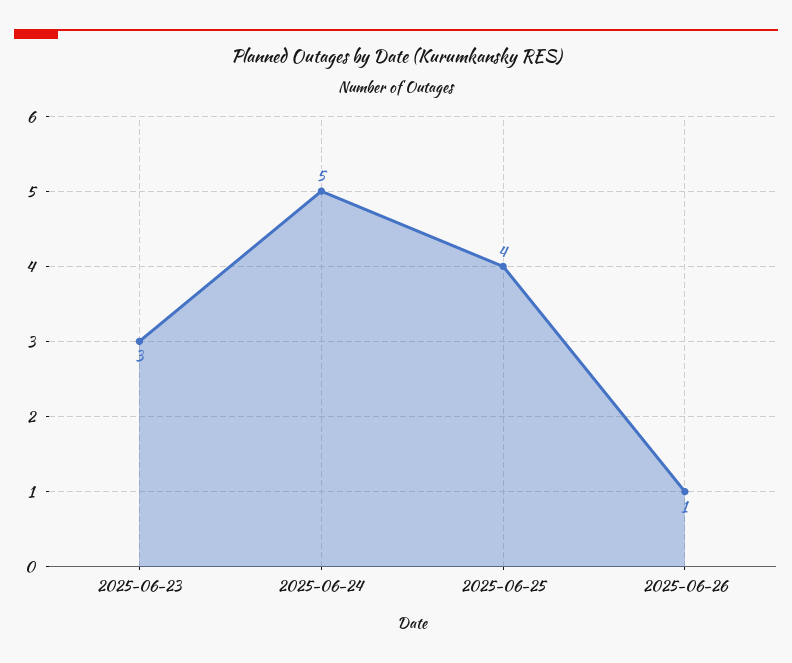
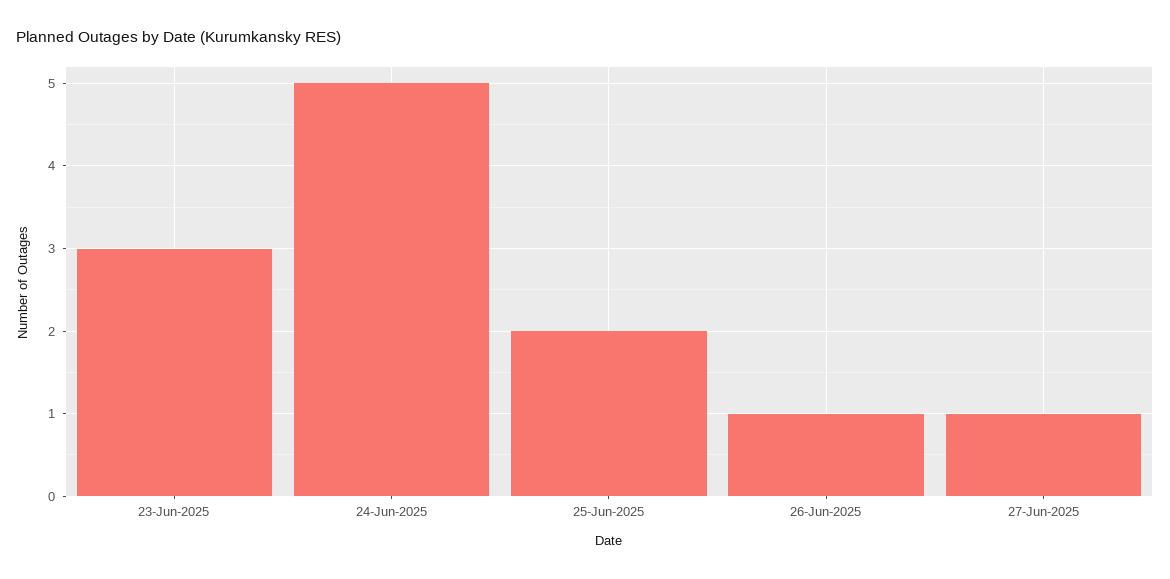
2025-06-25: 4 -> 2
27-Jun-2025: none -> 1

